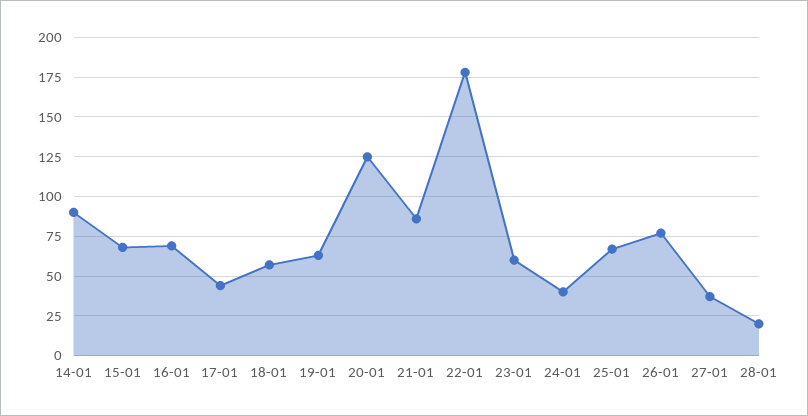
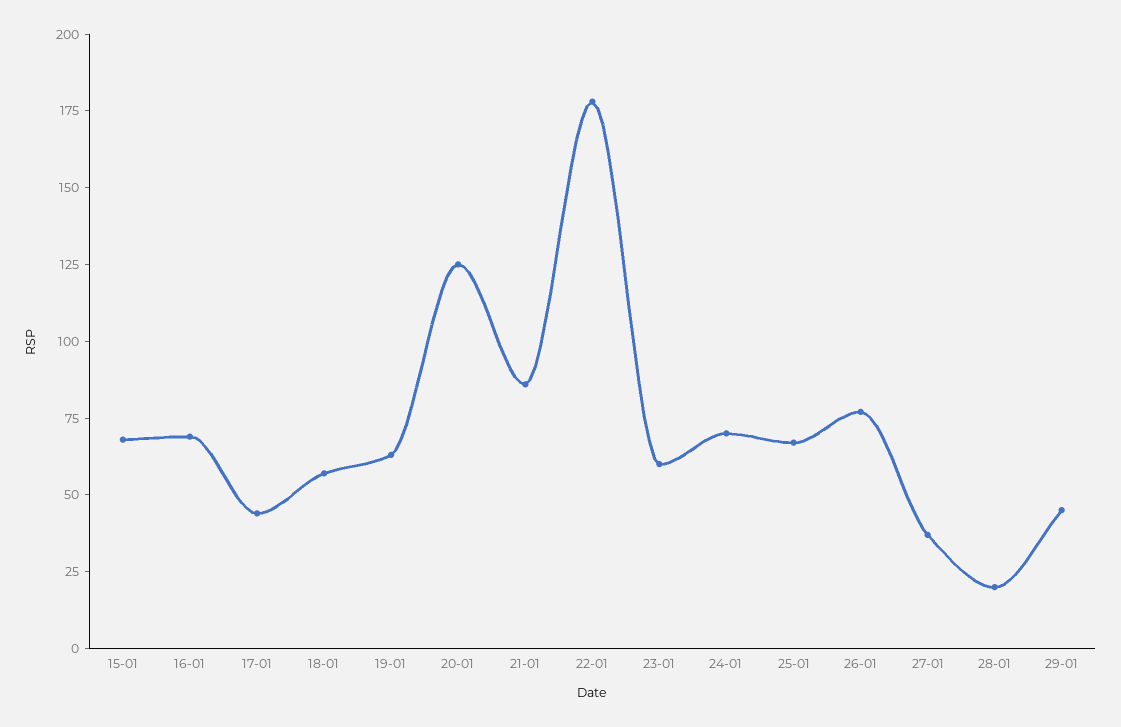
14-01: 90 -> none
24-01: 40 -> 70
29-01: none -> 45

